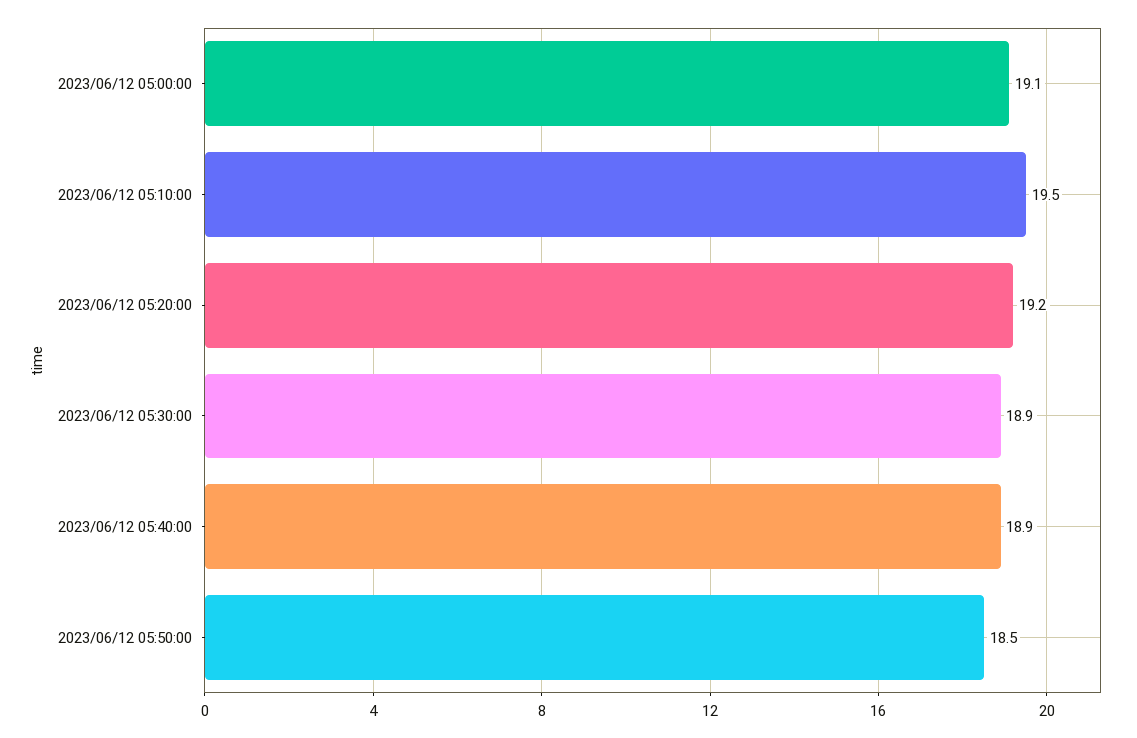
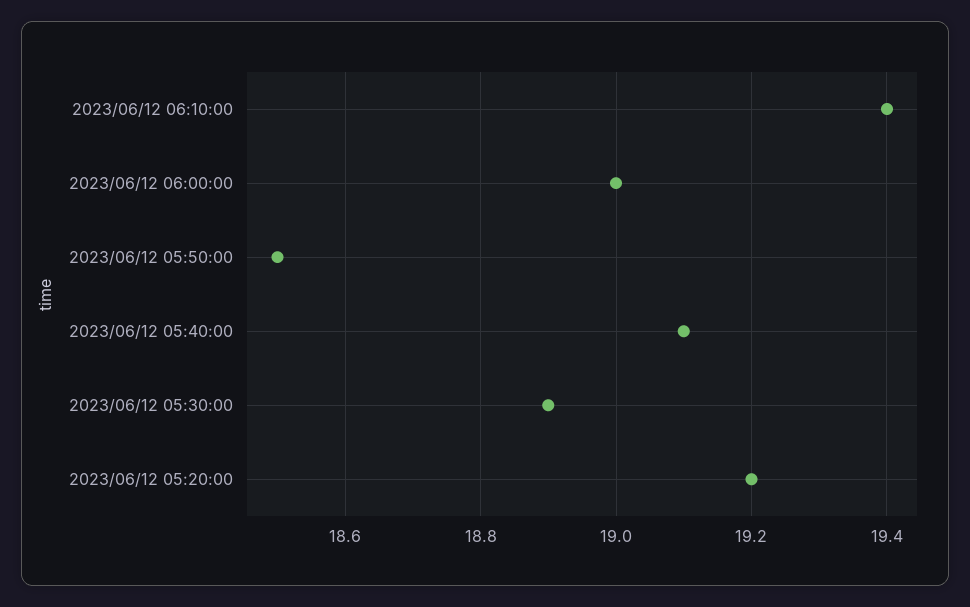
2023/06/12 05:00:00: 19.1 -> none
2023/06/12 05:10:00: 19.5 -> none
2023/06/12 05:40:00: 18.9 -> 19.1
2023/06/12 06:10:00: none -> 19.4
2023/06/12 06:00:00: none -> 19

